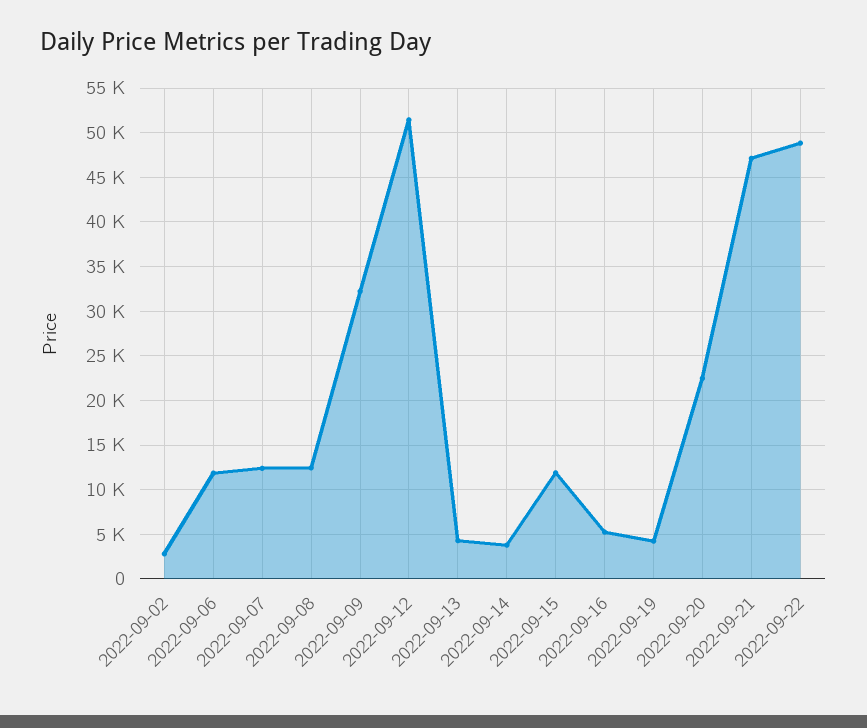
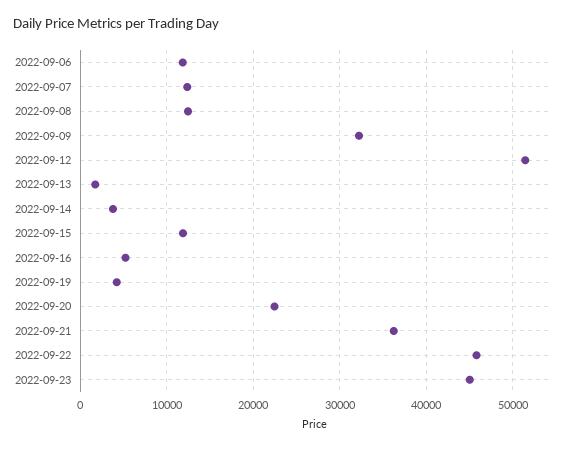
2022-09-02: 3000 -> none
2022-09-13: 4000 -> 2000
2022-09-21: 47000 -> 36000
2022-09-22: 49000 -> 46000
2022-09-23: none -> 45000

